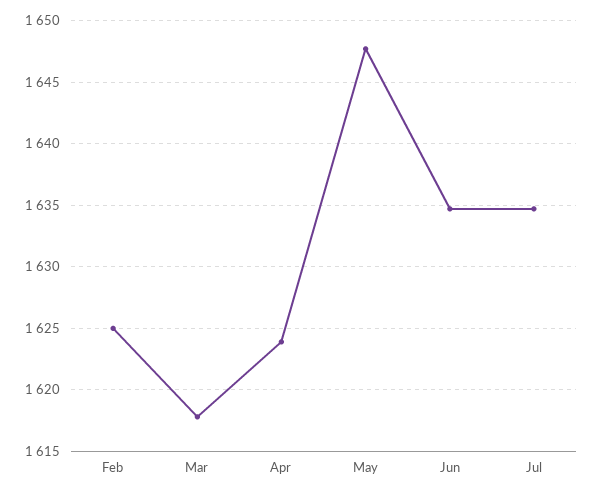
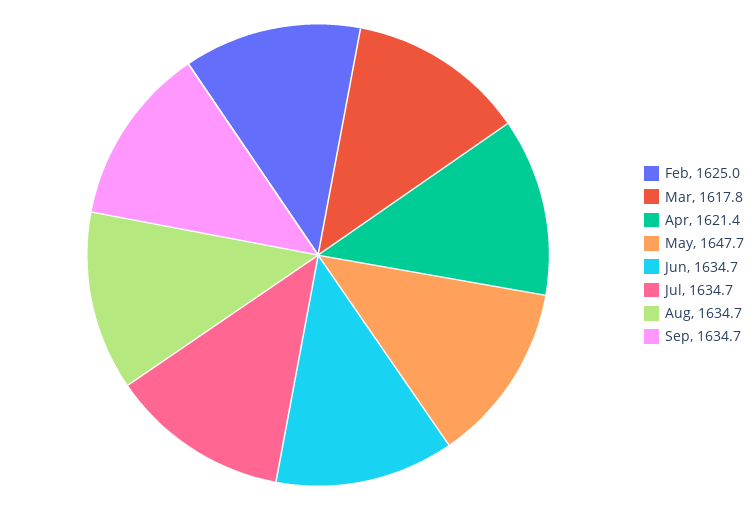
Apr: 1624 -> 1621.4
Aug: none -> 1634.7
Sep: none -> 1634.7

